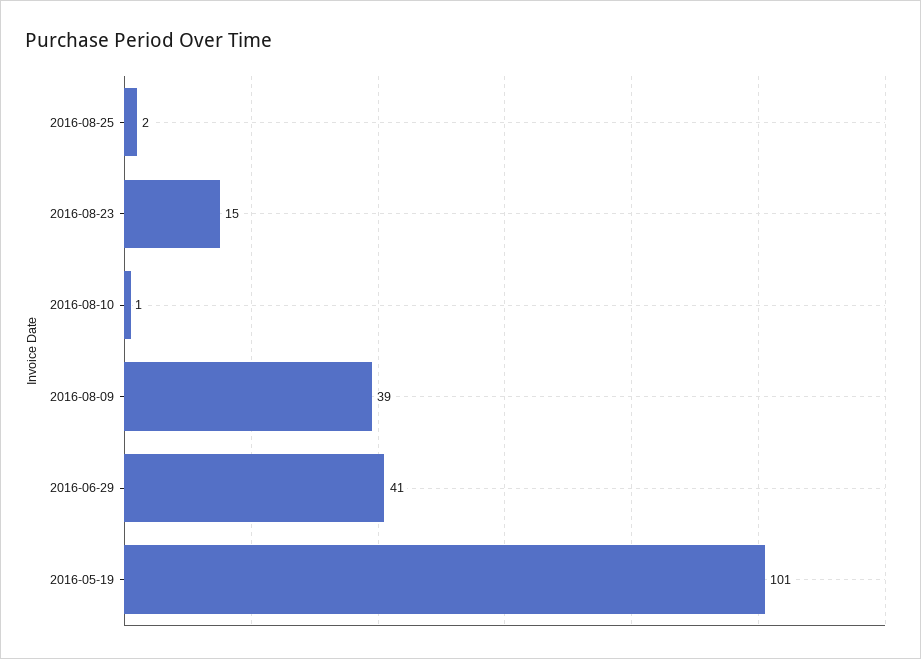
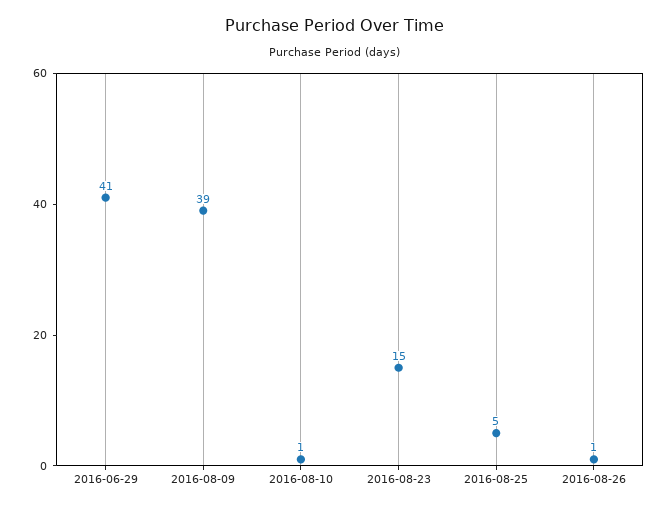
2016-08-25: 2 -> 5
2016-05-19: 101 -> none
2016-08-26: none -> 1

